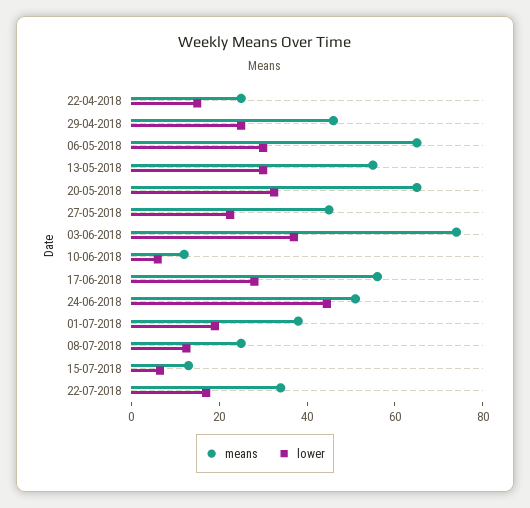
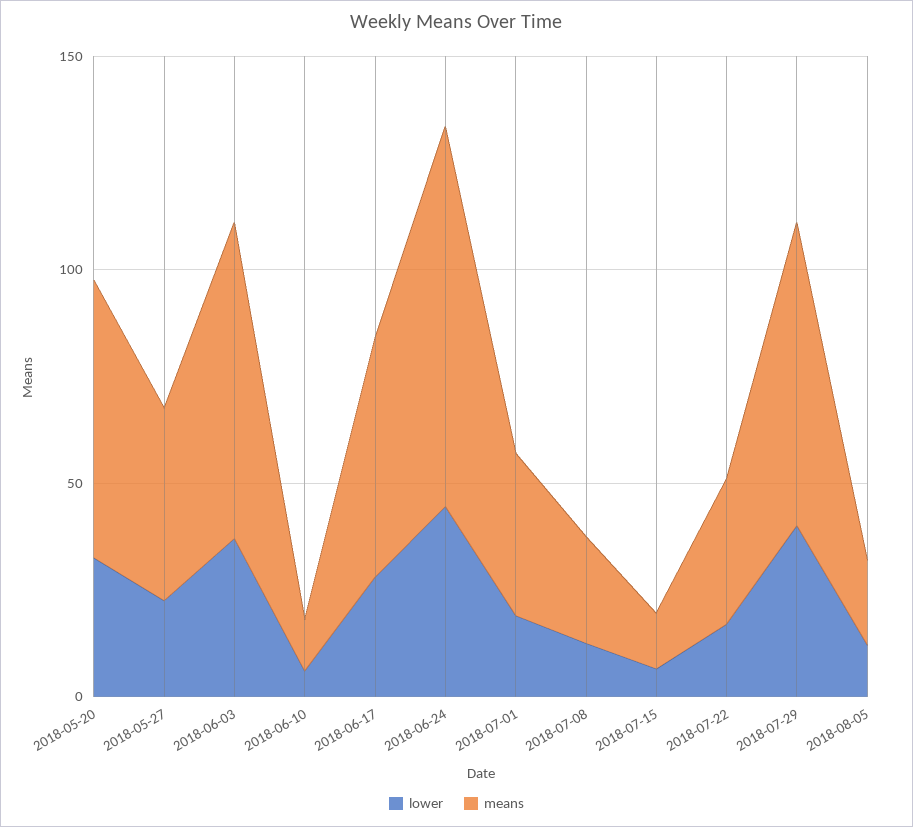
means, 22-04-2018: 25 -> none
lower, 22-04-2018: 15 -> none
means, 29-04-2018: 45 -> none
lower, 29-04-2018: 25 -> none
means, 06-05-2018: 65 -> none
lower, 06-05-2018: 30 -> none
means, 13-05-2018: 55 -> none
lower, 13-05-2018: 30 -> none
means, 24-06-2018: 50 -> 90
lower, 2018-07-29: none -> 40
means, 2018-07-29: none -> 70
lower, 2018-08-05: none -> 10
means, 2018-08-05: none -> 20

